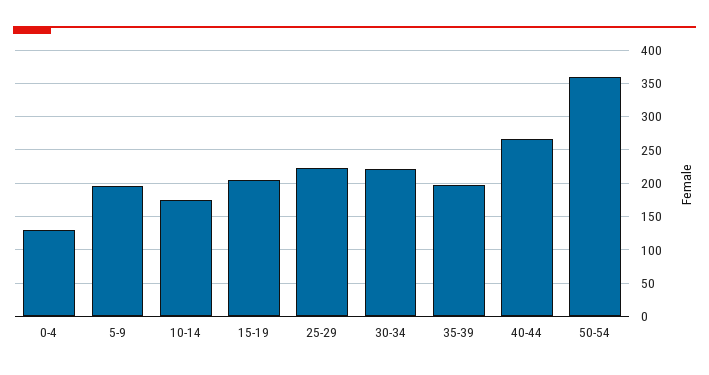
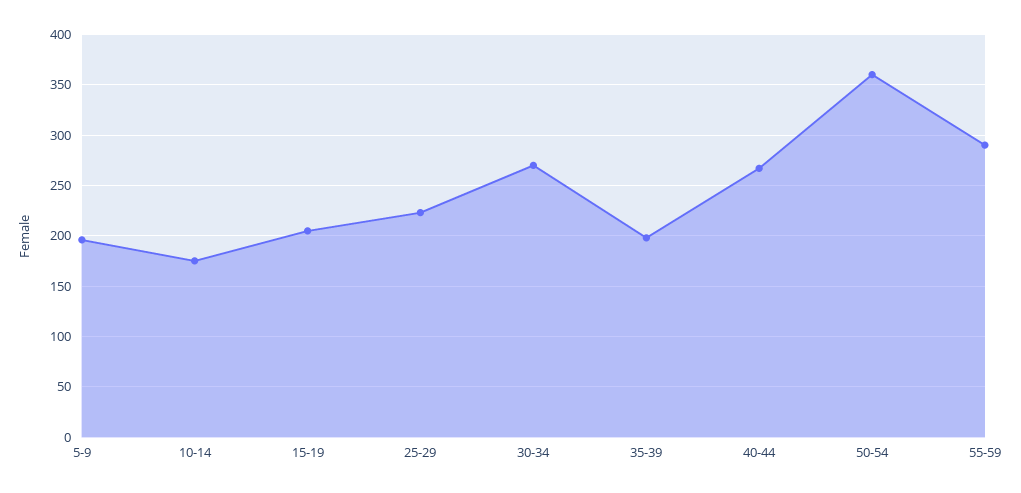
0-4: 130 -> none
30-34: 220 -> 270
55-59: none -> 290

